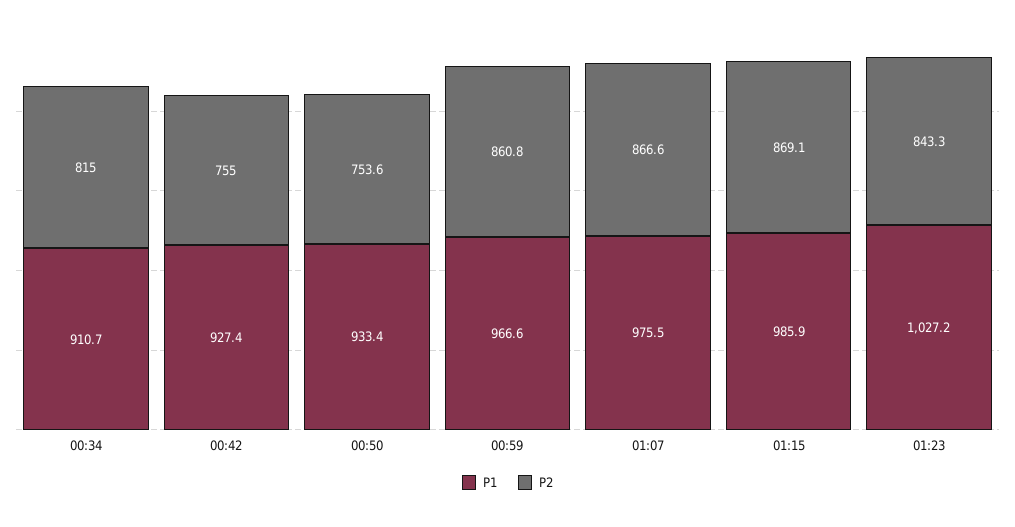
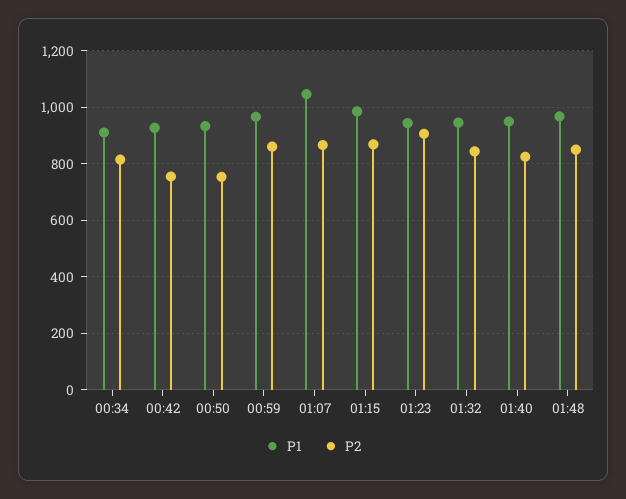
P1, 01:07: 975.5 -> 1050
P1, 01:23: 1027.2 -> 950
P2, 01:23: 843.3 -> 900
P1, 01:32: none -> 950
P2, 01:32: none -> 850
P1, 01:40: none -> 950
P2, 01:40: none -> 825
P1, 01:48: none -> 975
P2, 01:48: none -> 850

